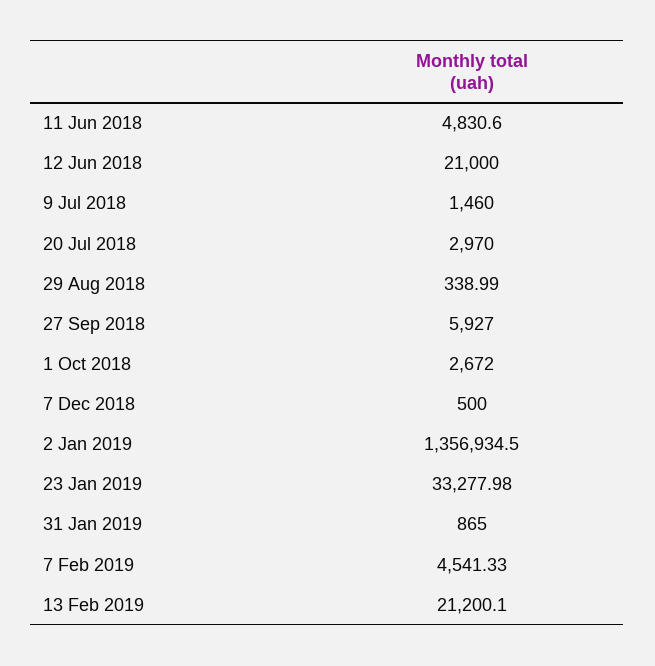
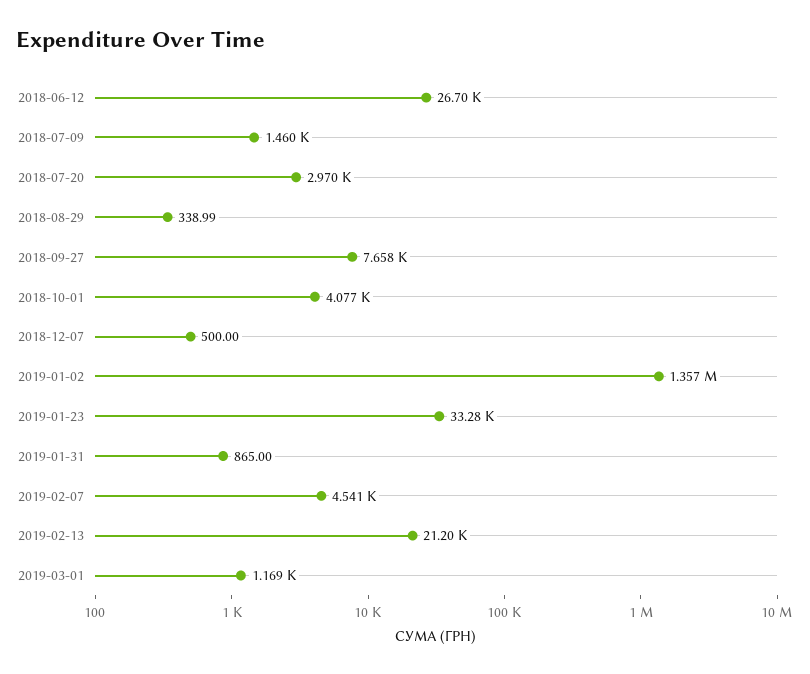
11 Jun 2018: 4830.6 -> none
12 Jun 2018: 21000 -> 26700
27 Sep 2018: 5927 -> 7658
1 Oct 2018: 2672 -> 4077
2019-03-01: none -> 1169

